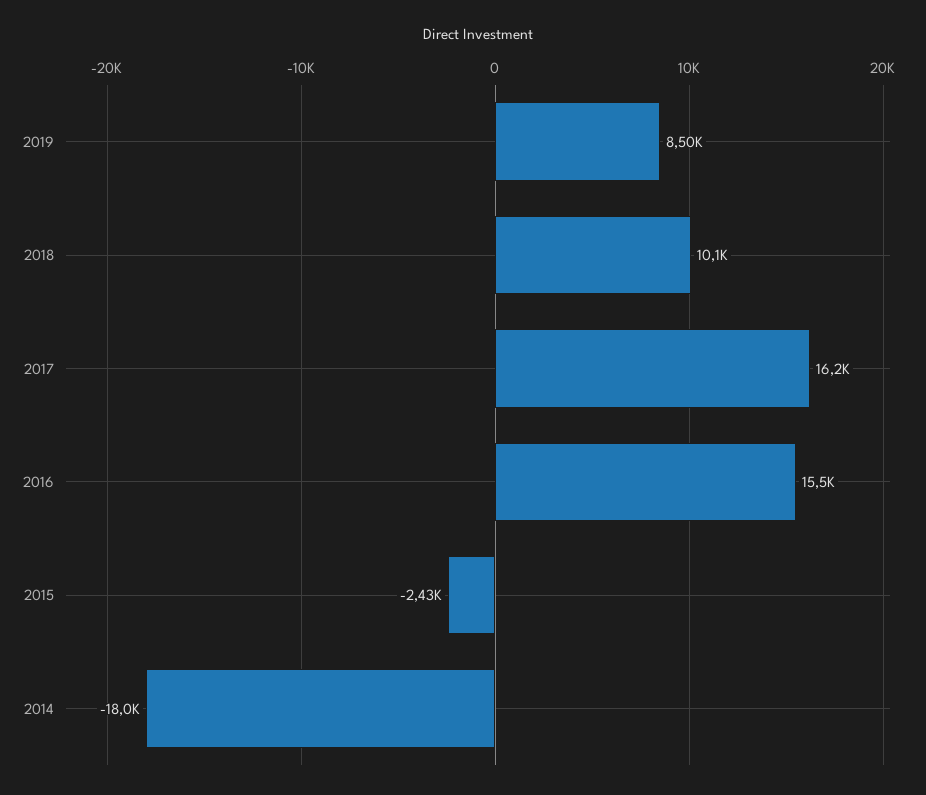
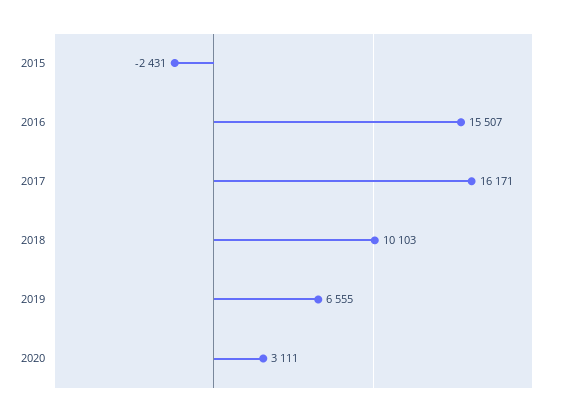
2019: 8500 -> 6555
2014: -18000 -> none
2020: none -> 3111

